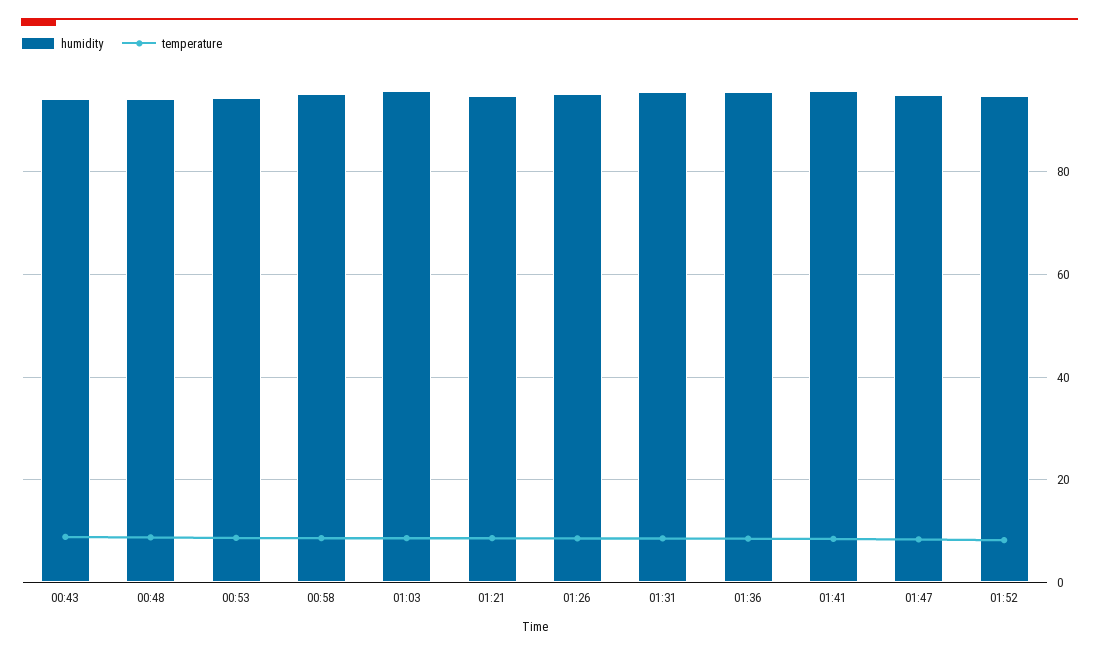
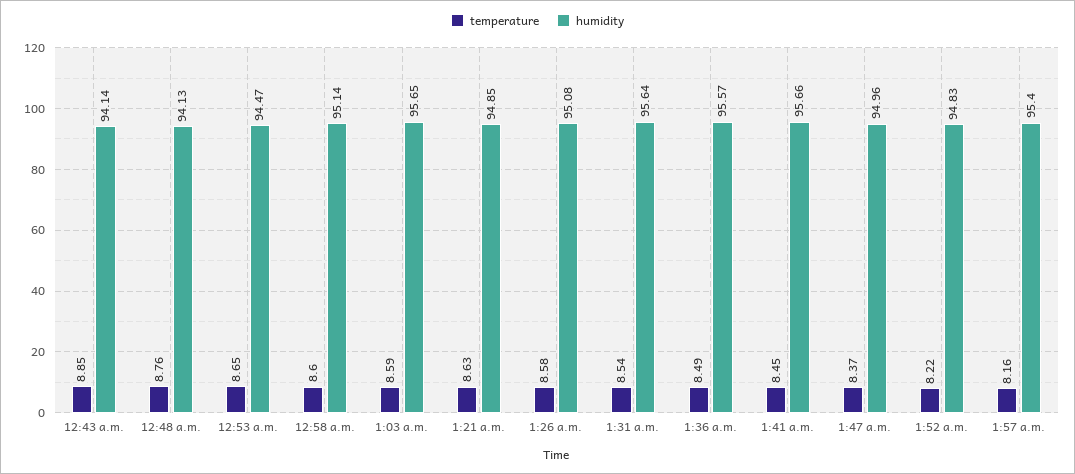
temperature, 1:57 a.m.: none -> 8.16
humidity, 1:57 a.m.: none -> 95.4

